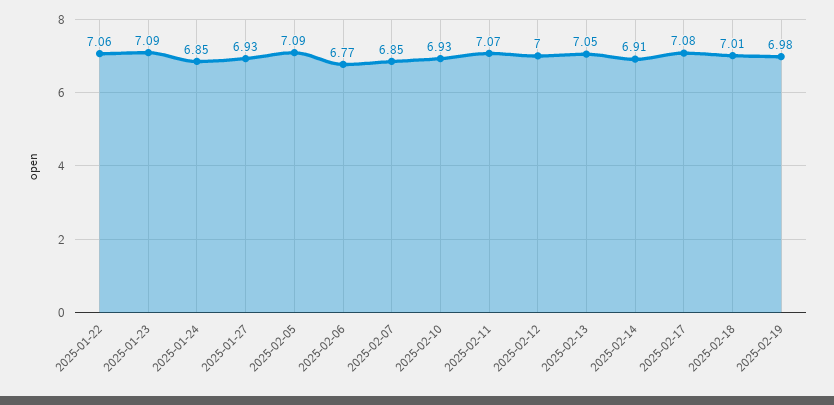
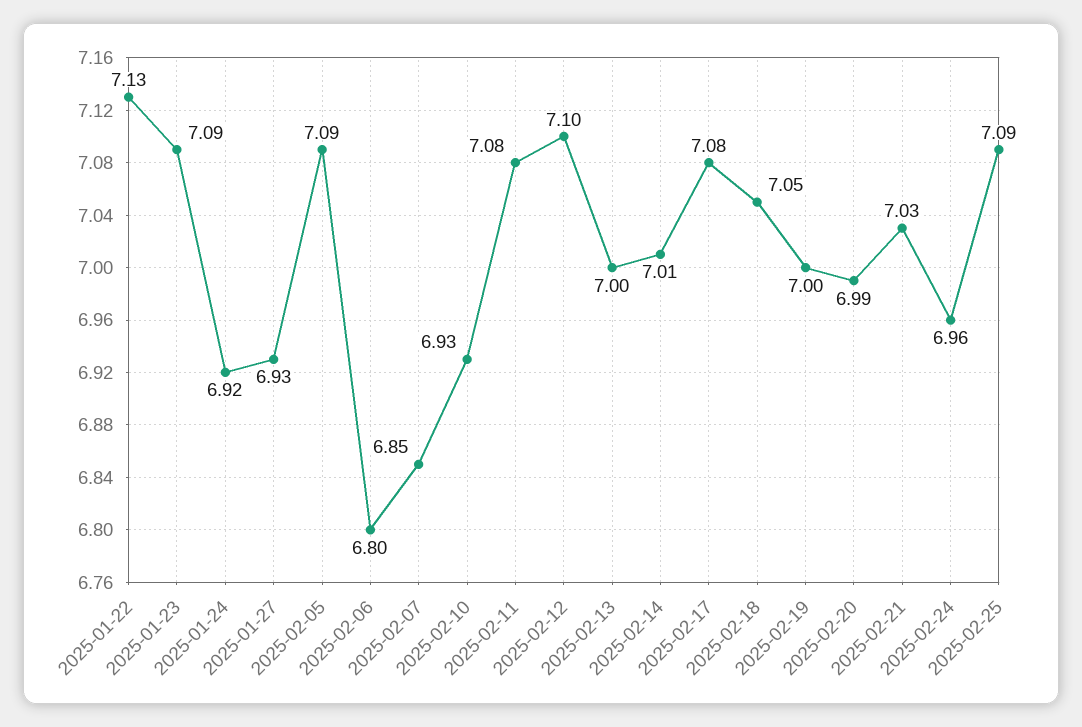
2025-01-22: 7.06 -> 7.13
2025-01-24: 6.85 -> 6.92
2025-02-06: 6.77 -> 6.8
2025-02-11: 7.07 -> 7.08
2025-02-12: 7 -> 7.1
2025-02-13: 7.05 -> 7
2025-02-14: 6.91 -> 7.01
2025-02-18: 7.01 -> 7.05
2025-02-19: 6.98 -> 7
2025-02-20: none -> 6.99
2025-02-21: none -> 7.03
2025-02-24: none -> 6.96
2025-02-25: none -> 7.09

